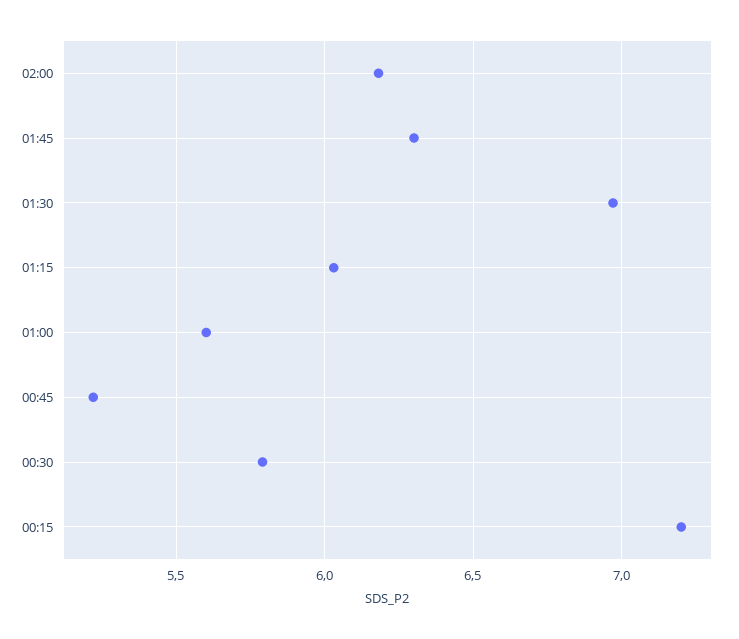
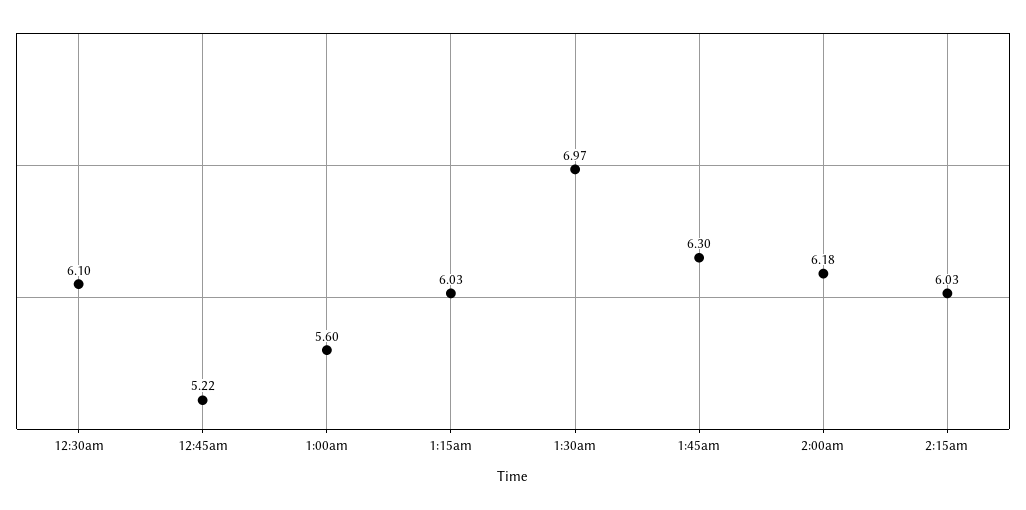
00:30: 5.8 -> 6.1
00:15: 7.2 -> none
2:15am: none -> 6.03

